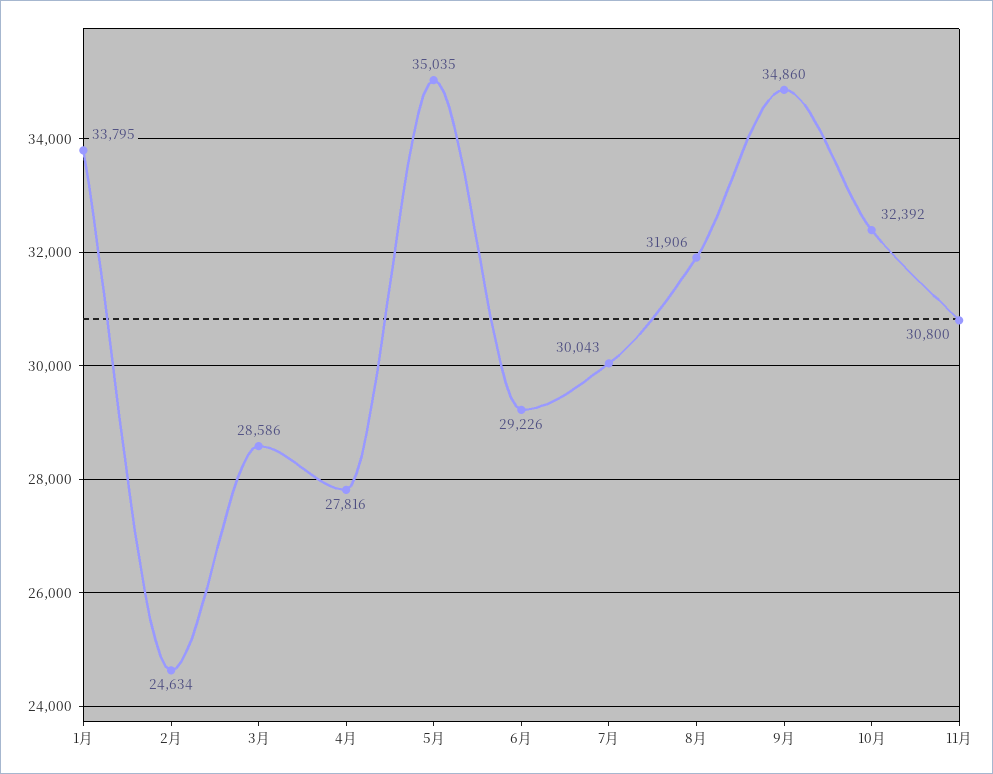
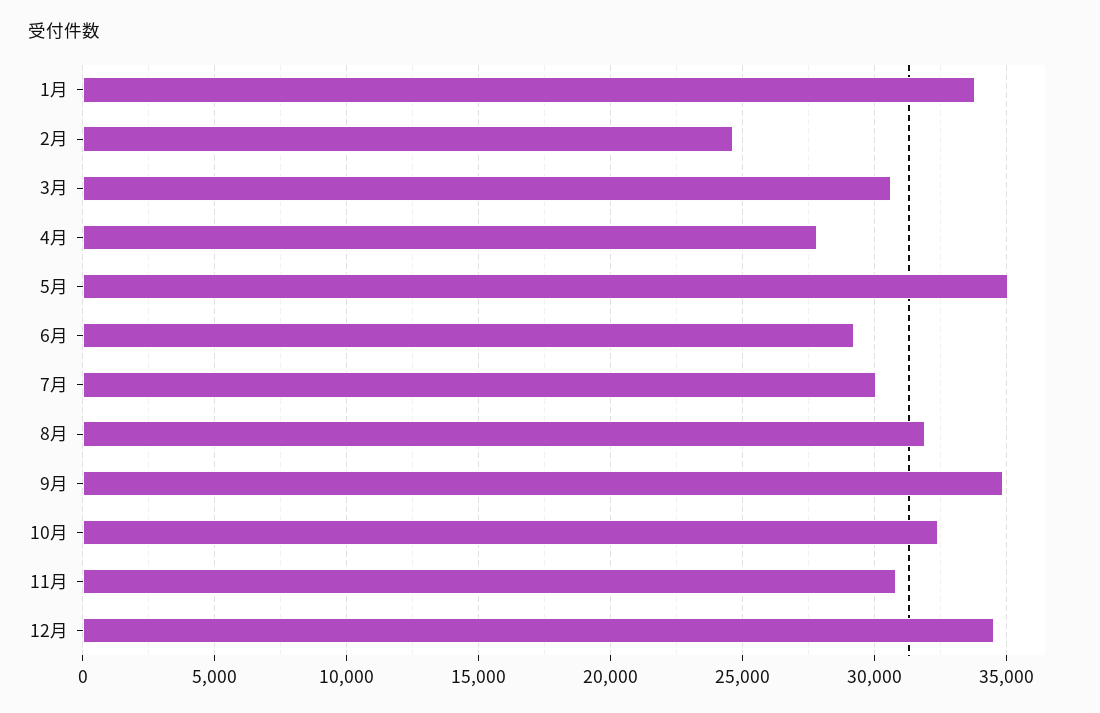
3月: 28586 -> 30500
12月: none -> 34500

